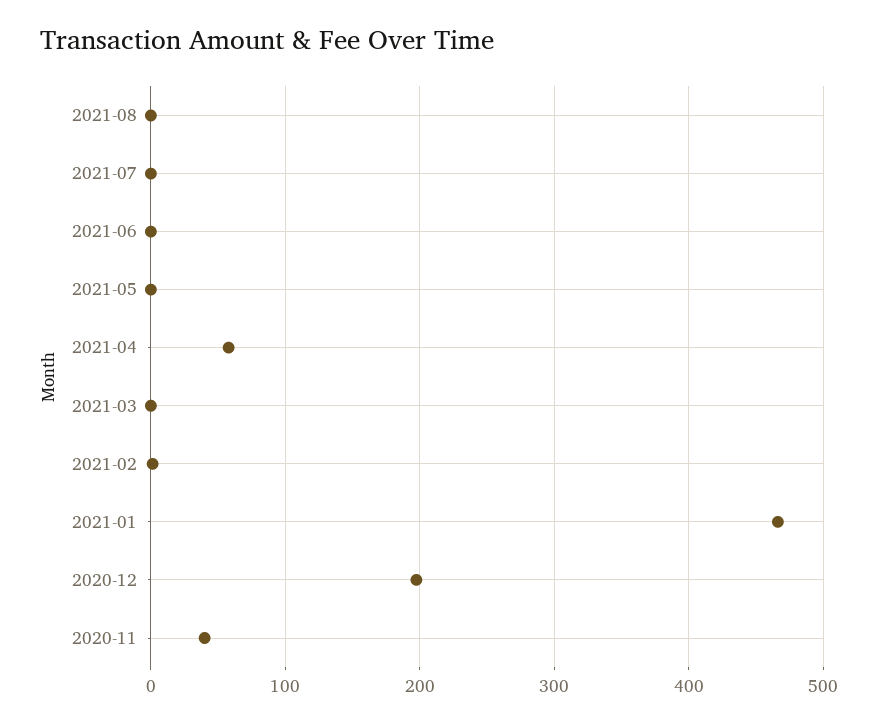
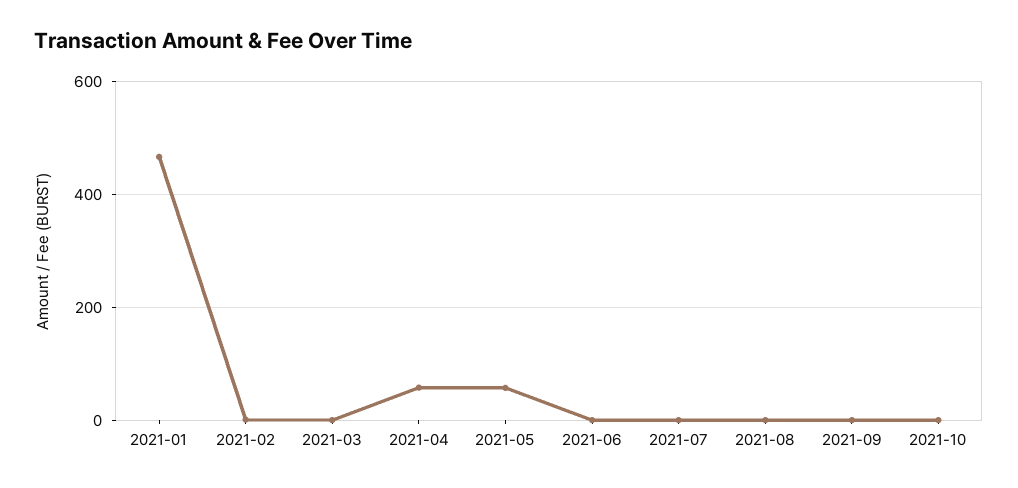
2021-05: 0 -> 60
2020-12: 200 -> none
2020-11: 40 -> none
2021-09: none -> 0
2021-10: none -> 0

